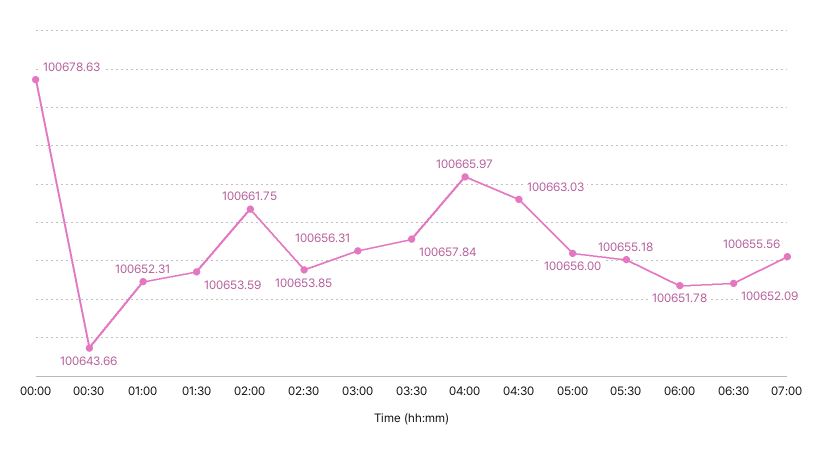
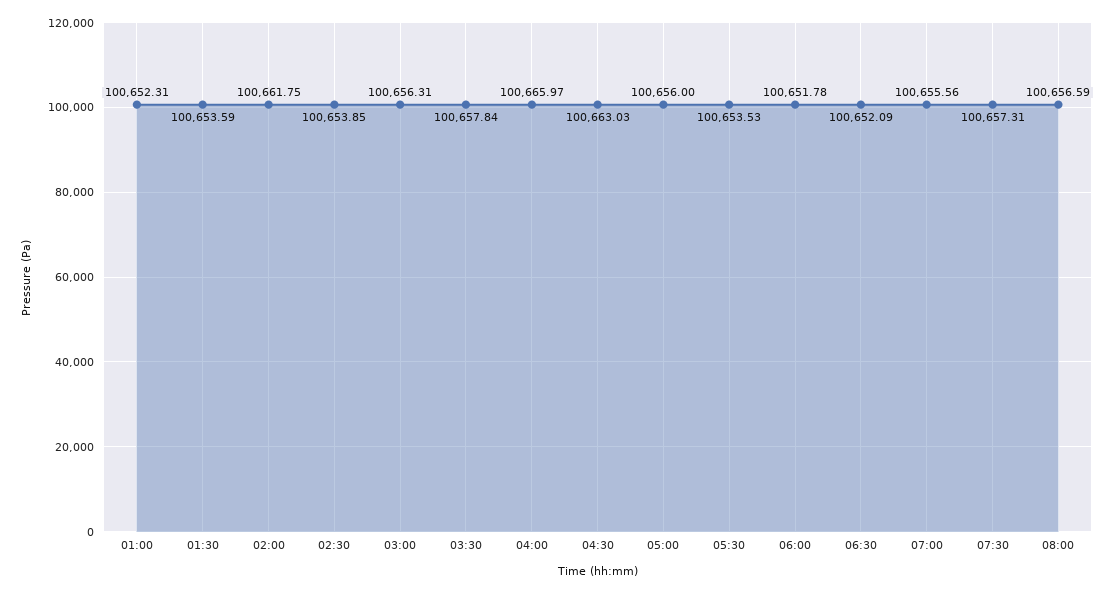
00:00: 100678.63 -> none
00:30: 100643.66 -> none
05:30: 100655.18 -> 100653.53
07:30: none -> 100657.31
08:00: none -> 100656.59

